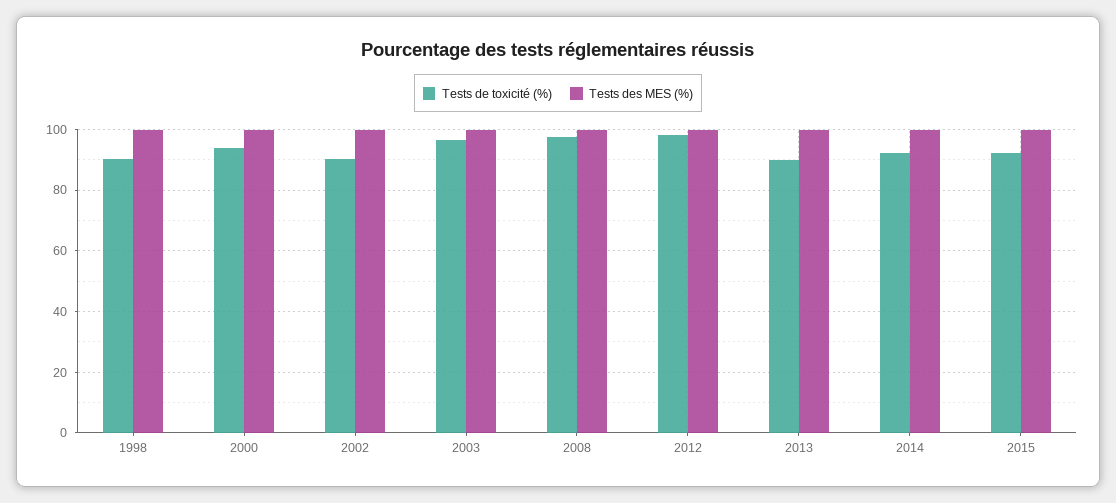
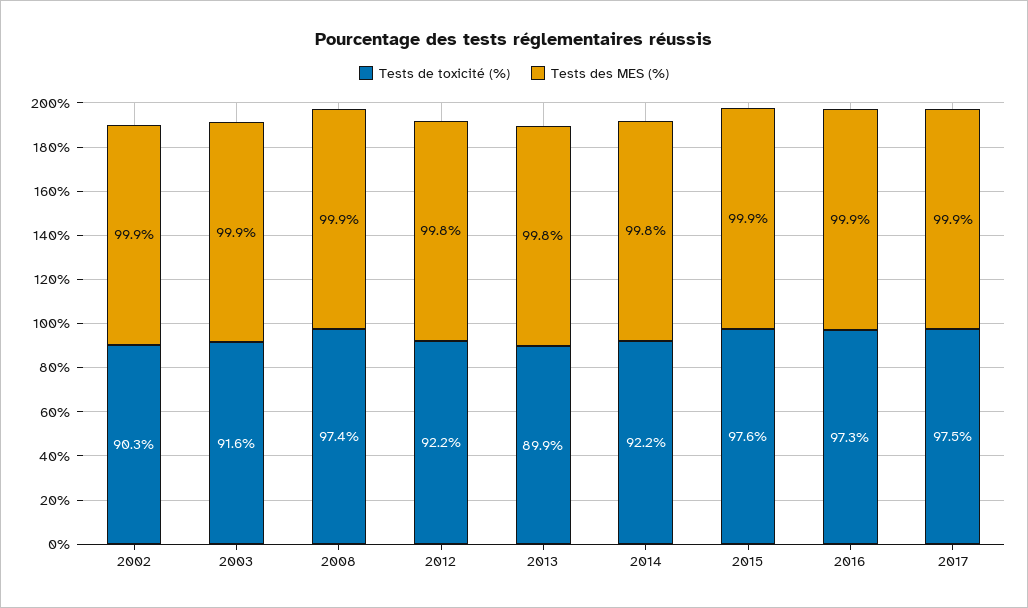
Tests de toxicité (%), 1998: 90 -> none
Tests des MES (%), 1998: 100 -> none
Tests de toxicité (%), 2000: 94 -> none
Tests des MES (%), 2000: 100 -> none
Tests de toxicité (%), 2003: 96 -> 91.6
Tests de toxicité (%), 2012: 98 -> 92.2
Tests de toxicité (%), 2015: 92 -> 97.6
Tests de toxicité (%), 2016: none -> 97.3
Tests des MES (%), 2016: none -> 99.9
Tests de toxicité (%), 2017: none -> 97.5
Tests des MES (%), 2017: none -> 99.9

